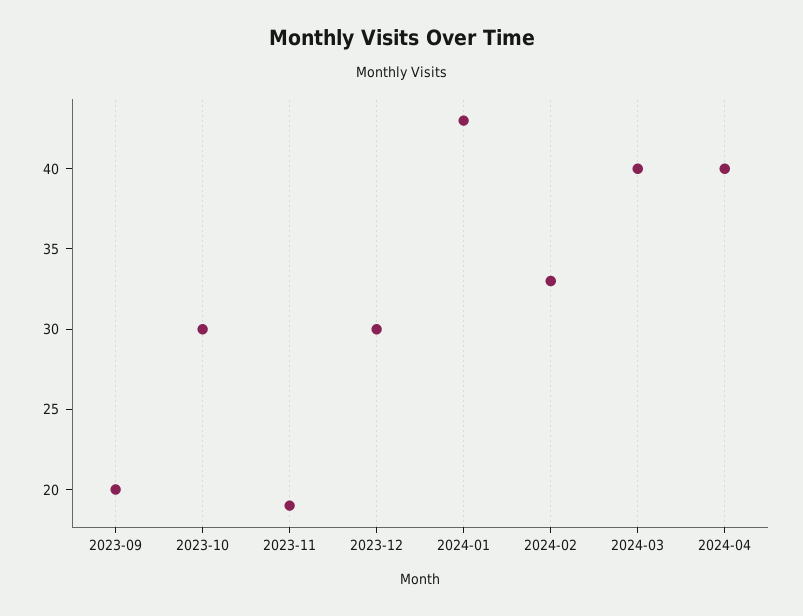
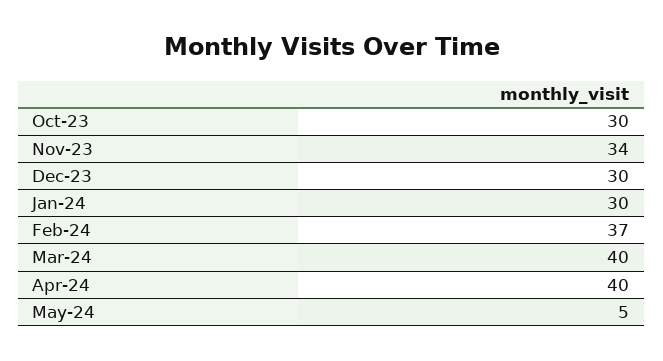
2023-09: 20 -> none
2023-11: 19 -> 34
2024-01: 43 -> 30
2024-02: 33 -> 37
May-24: none -> 5

